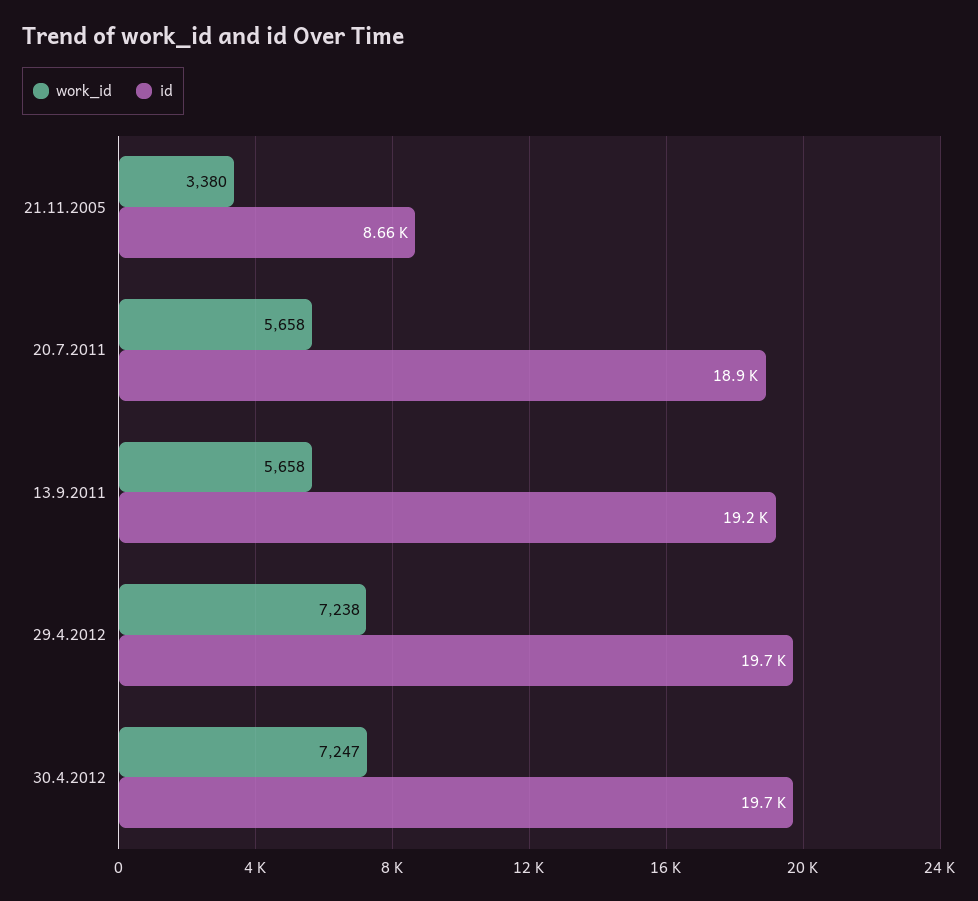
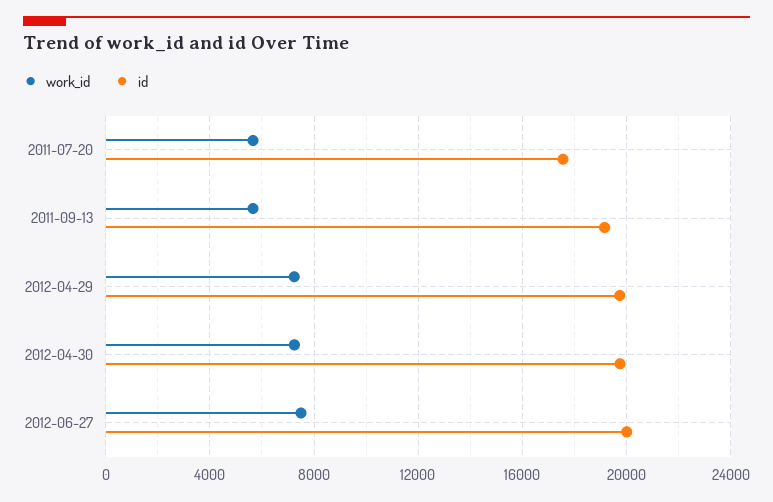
work_id, 21.11.2005: 3380 -> none
id, 21.11.2005: 8660 -> none
id, 20.7.2011: 18900 -> 17500
work_id, 2012-06-27: none -> 7500
id, 2012-06-27: none -> 20000

